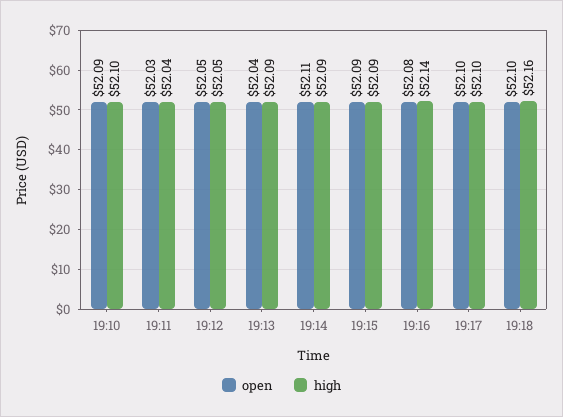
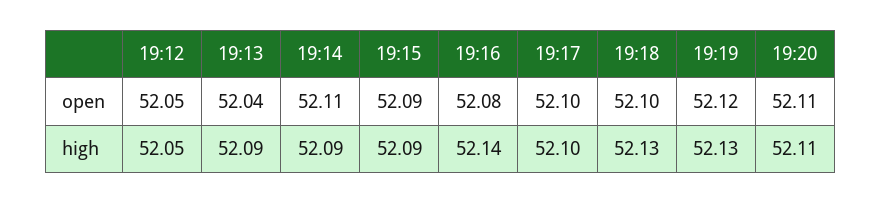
open, 19:10: 52.09 -> none
high, 19:10: 52.1 -> none
open, 19:11: 52.03 -> none
high, 19:11: 52.04 -> none
high, 19:18: 52.16 -> 52.13
open, 19:19: none -> 52.12
open, 19:20: none -> 52.11
high, 19:19: none -> 52.13
high, 19:20: none -> 52.11

